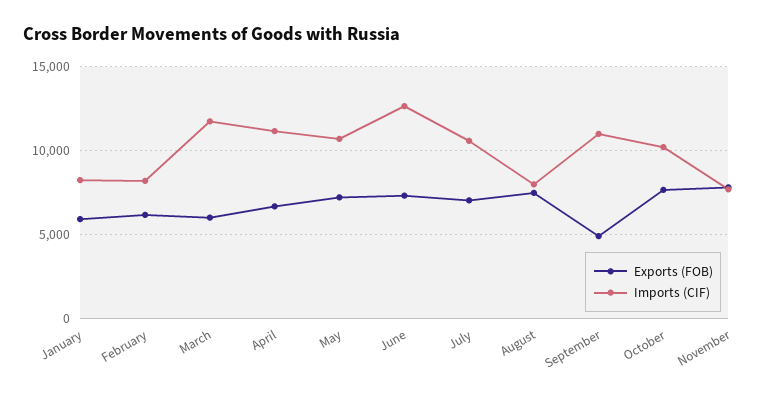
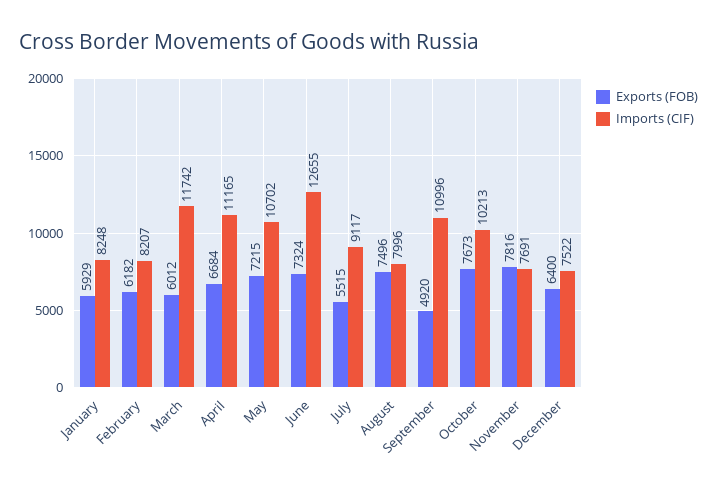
Exports (FOB), July: 7000 -> 5515
Imports (CIF), July: 10500 -> 9117
Exports (FOB), December: none -> 6400
Imports (CIF), December: none -> 7522

